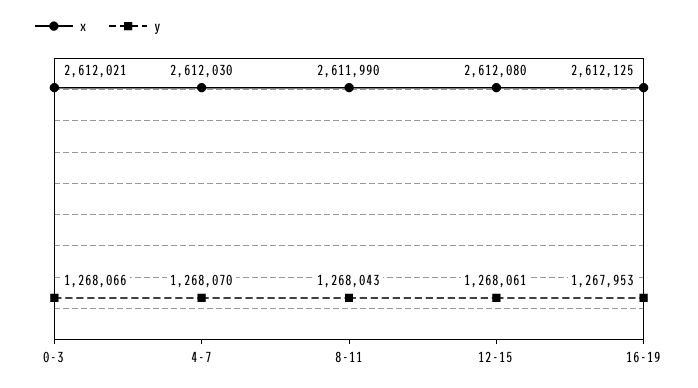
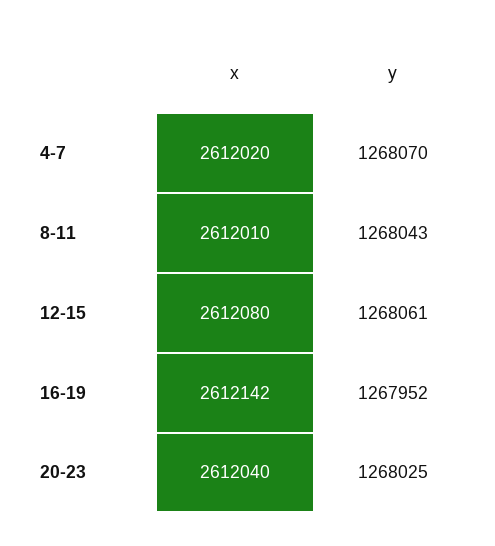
x, 0-3: 2612021 -> none
y, 0-3: 1268066 -> none
x, 4-7: 2612030 -> 2612020
x, 8-11: 2611990 -> 2612010
x, 16-19: 2612125 -> 2612142
y, 16-19: 1267953 -> 1267952
x, 20-23: none -> 2612040
y, 20-23: none -> 1268025

